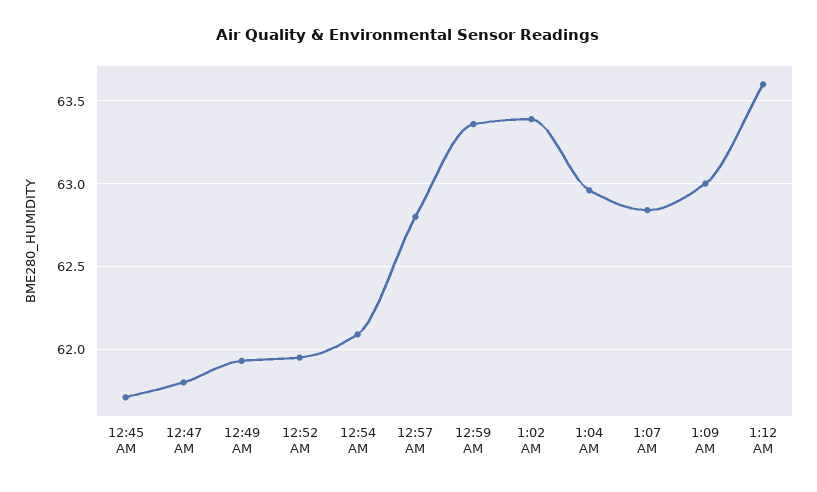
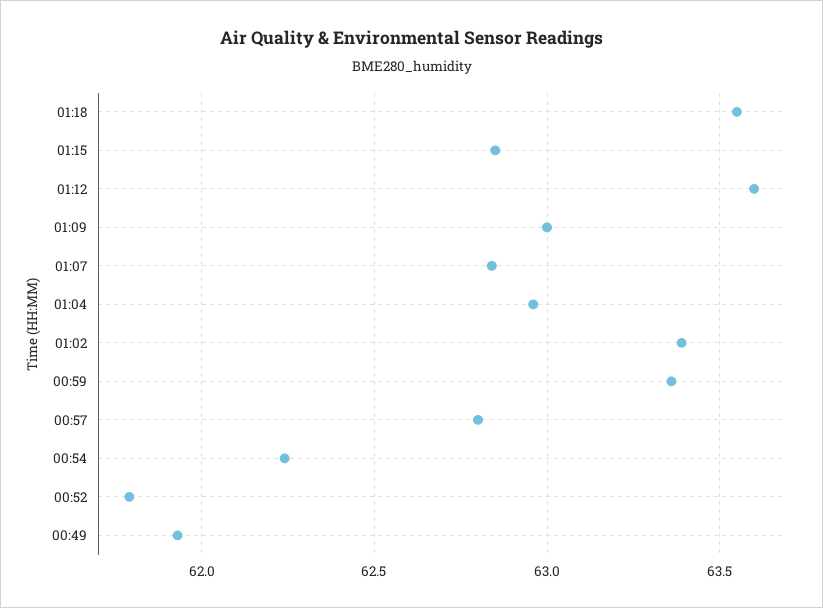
12:45 AM: 61.7 -> none
12:47 AM: 61.8 -> none
12:52 AM: 61.95 -> 61.8
12:54 AM: 62.1 -> 62.25
01:18: none -> 63.55
01:15: none -> 62.85

